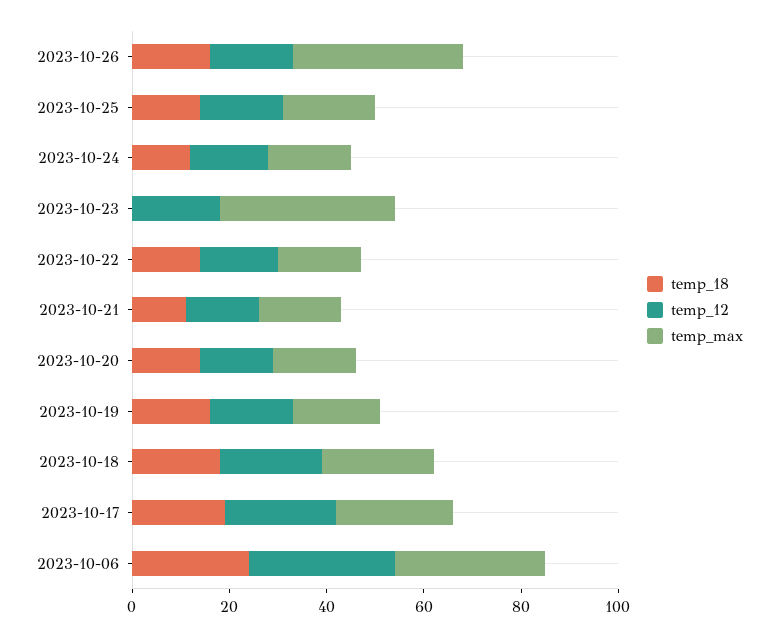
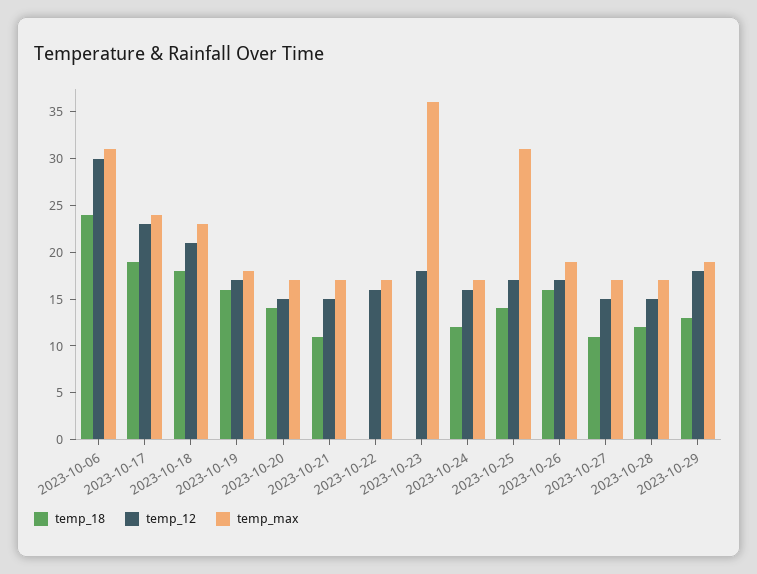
temp_max, 2023-10-26: 35 -> 19
temp_max, 2023-10-25: 20 -> 31
temp_18, 2023-10-22: 15 -> 0
temp_18, 2023-10-27: none -> 11
temp_12, 2023-10-27: none -> 15
temp_max, 2023-10-27: none -> 17
temp_18, 2023-10-28: none -> 12
temp_12, 2023-10-28: none -> 15
temp_max, 2023-10-28: none -> 17
temp_18, 2023-10-29: none -> 13
temp_12, 2023-10-29: none -> 18
temp_max, 2023-10-29: none -> 19

